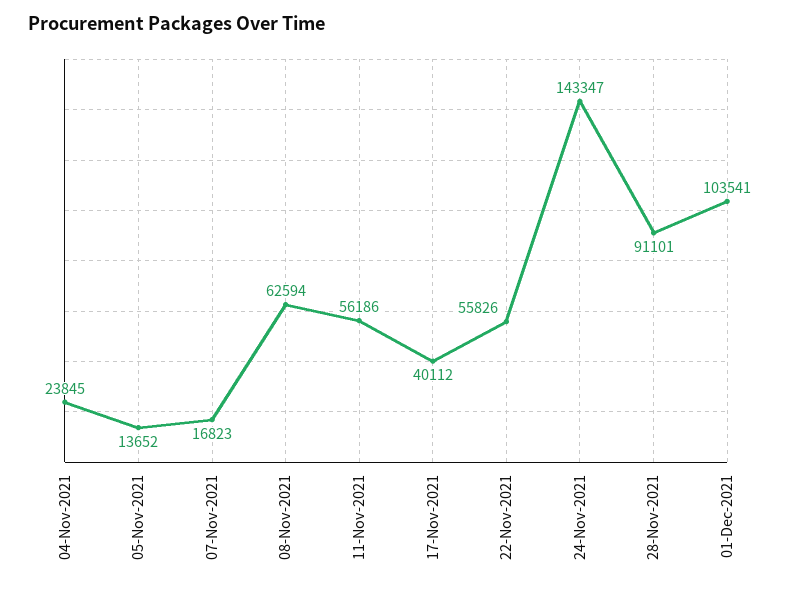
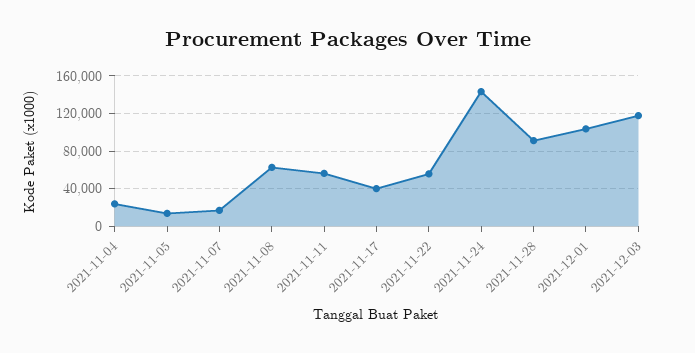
2021-12-03: none -> 120000

